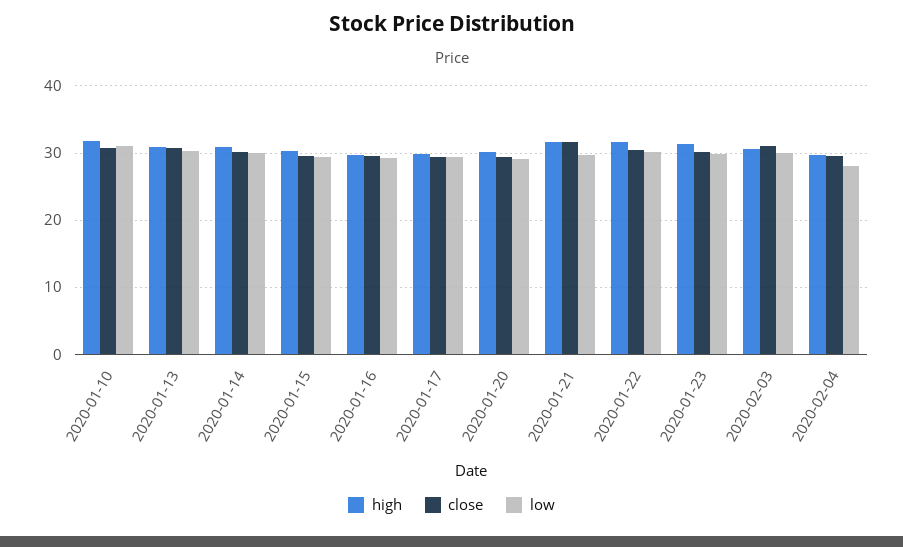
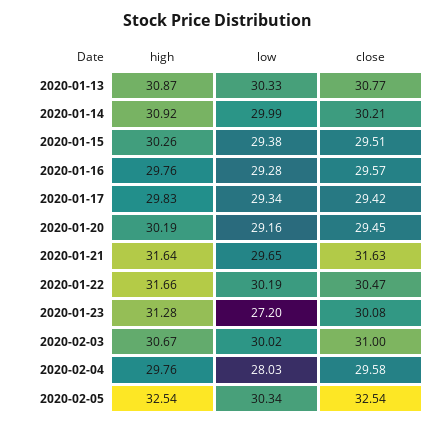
high, 2020-01-10: 32 -> none
close, 2020-01-10: 31 -> none
low, 2020-01-10: 31 -> none
low, 2020-01-23: 30 -> 27.2
high, 2020-02-05: none -> 32.54
low, 2020-02-05: none -> 30.34
close, 2020-02-05: none -> 32.54

